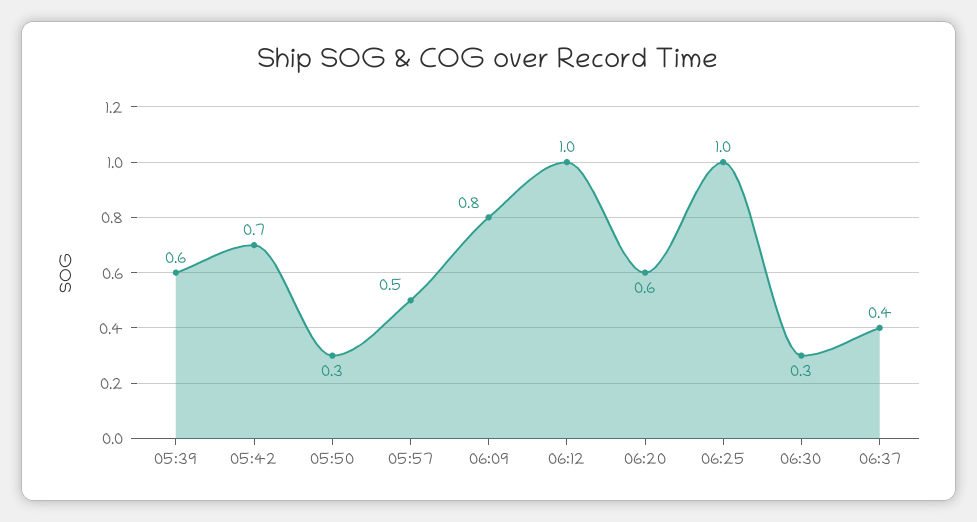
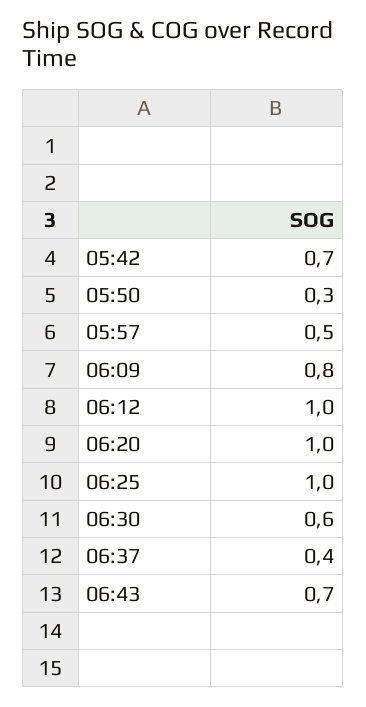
05:39: 0.6 -> none
06:20: 0.6 -> 1
06:30: 0.3 -> 0.6
06:43: none -> 0.7

